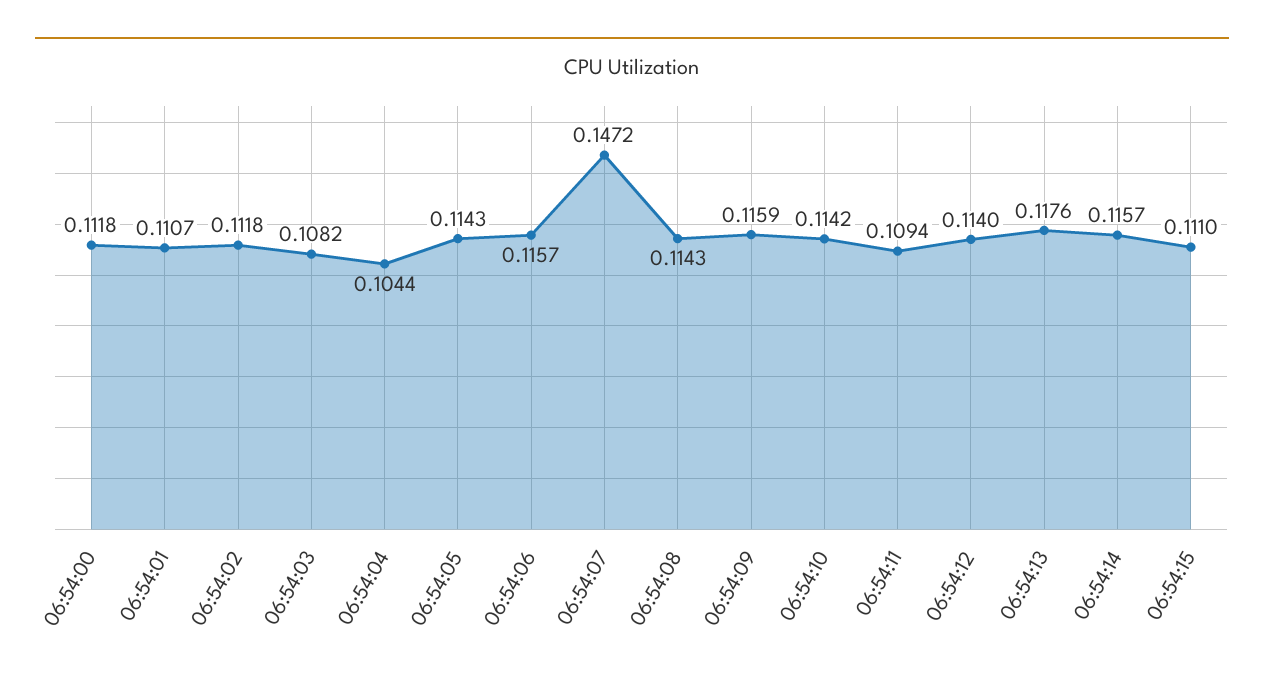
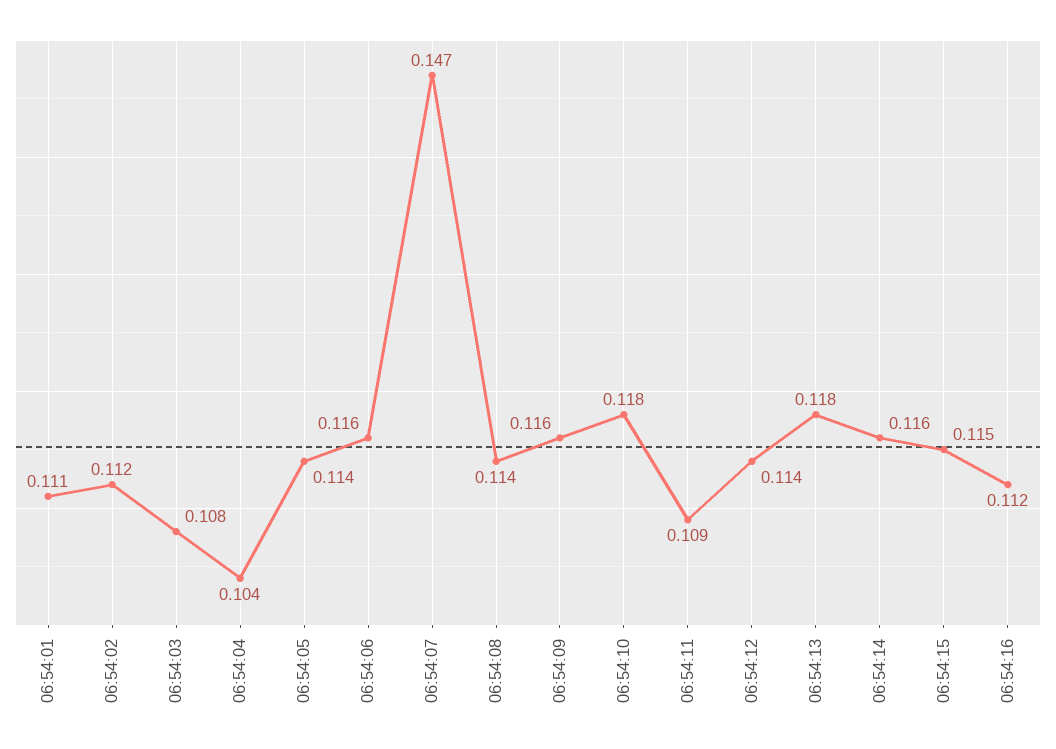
06:54:00: 0.1118 -> none
06:54:10: 0.1142 -> 0.118
06:54:15: 0.111 -> 0.115
06:54:16: none -> 0.112

